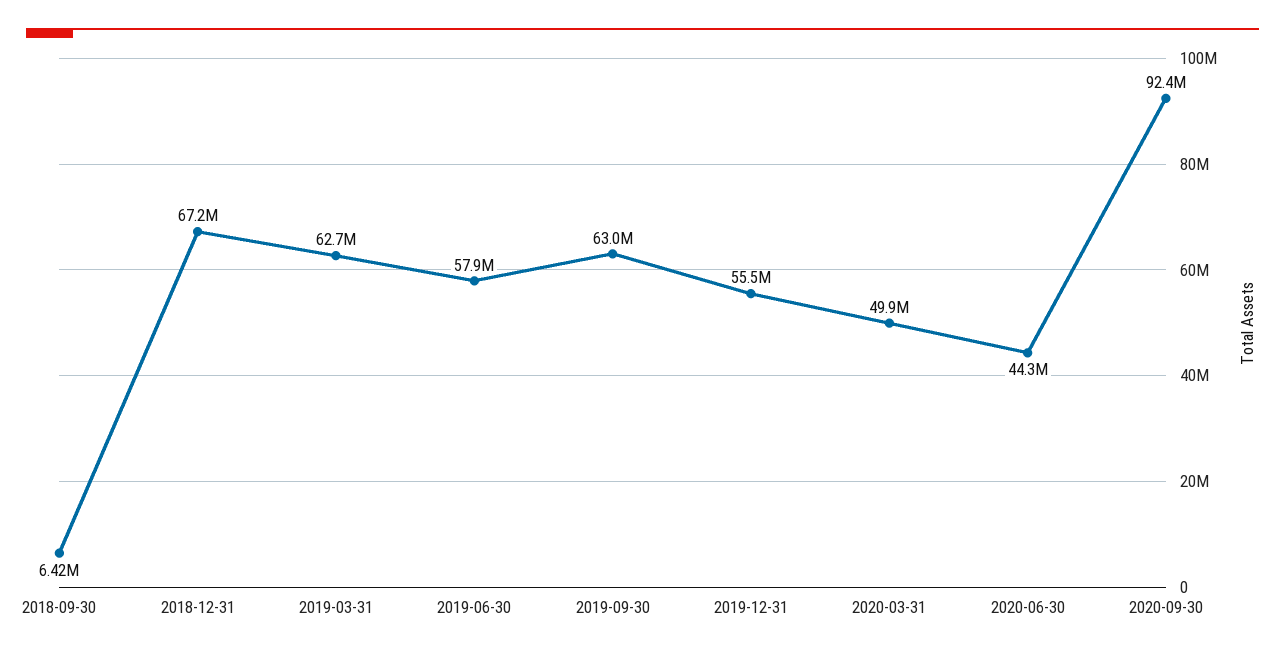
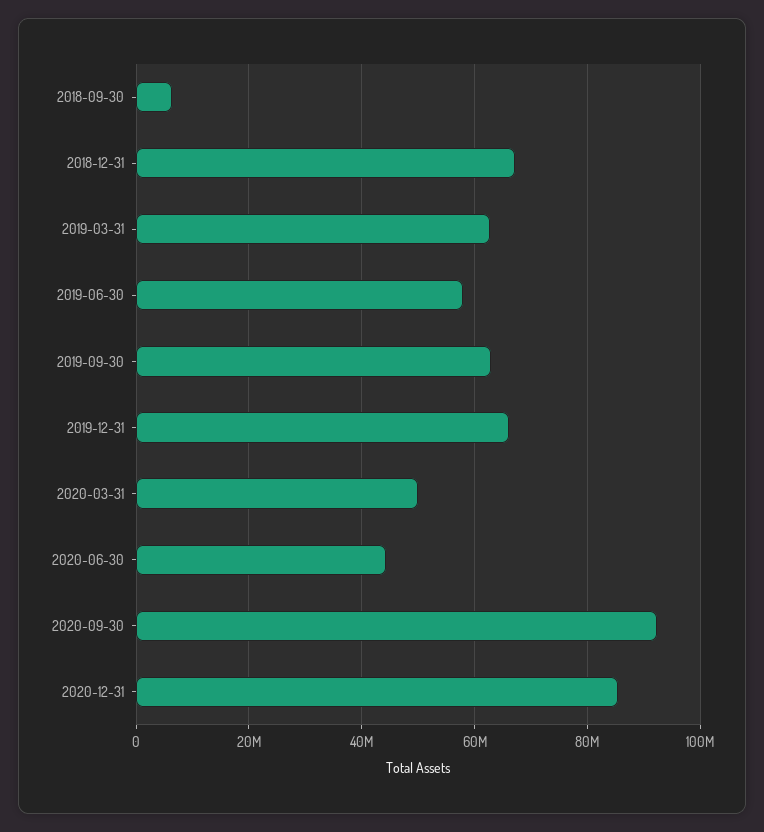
2019-12-31: 55500000 -> 66000000
2020-12-31: none -> 86000000

